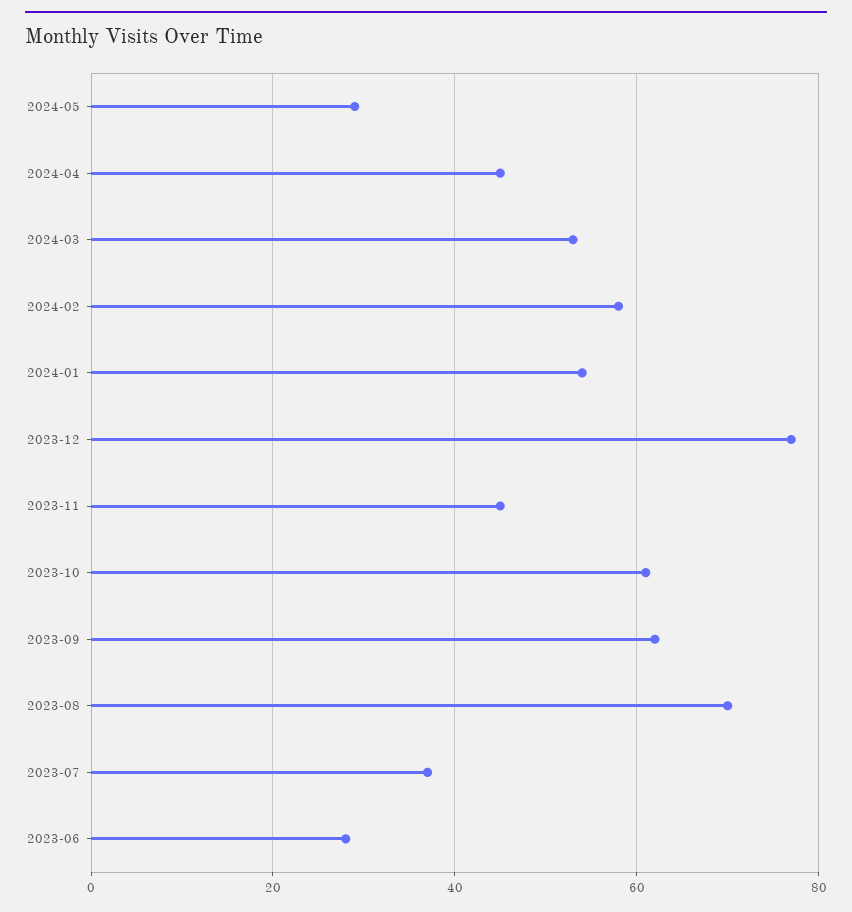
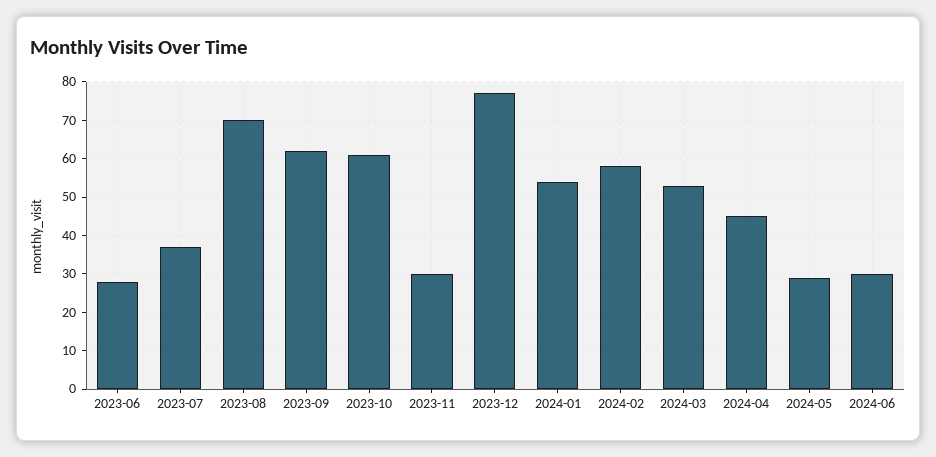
2023-11: 45 -> 30
2024-06: none -> 30

